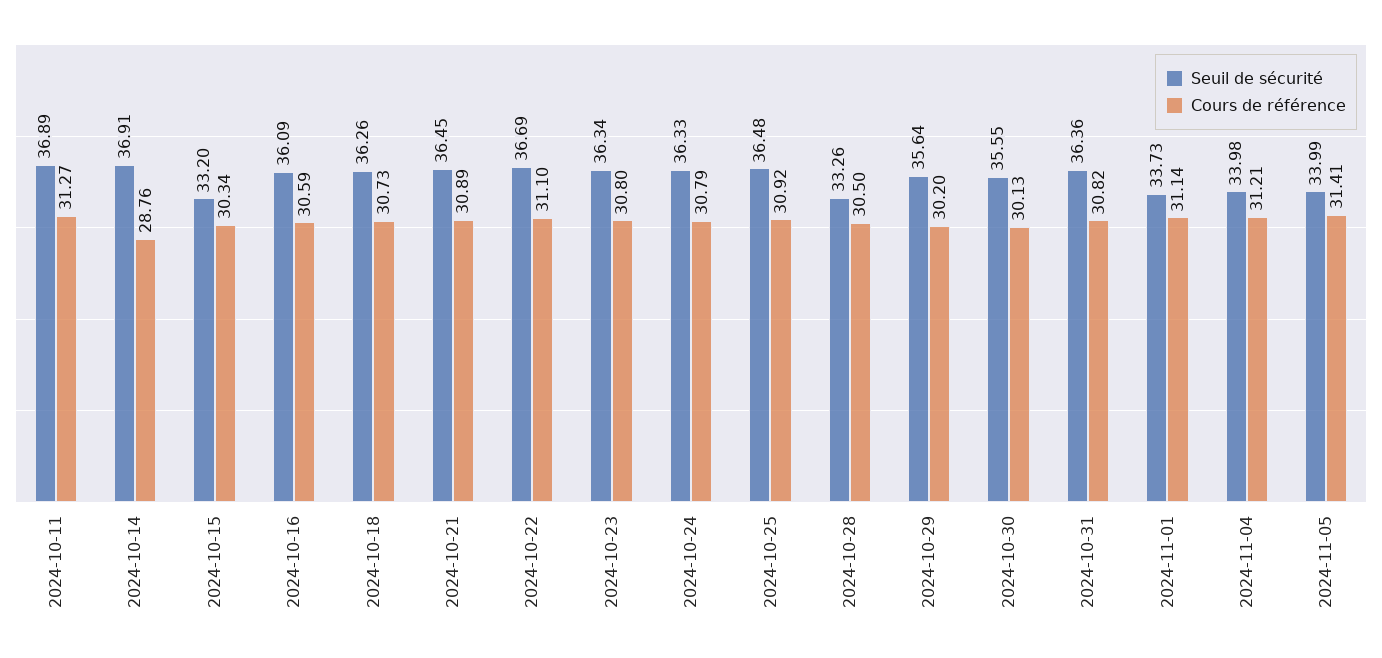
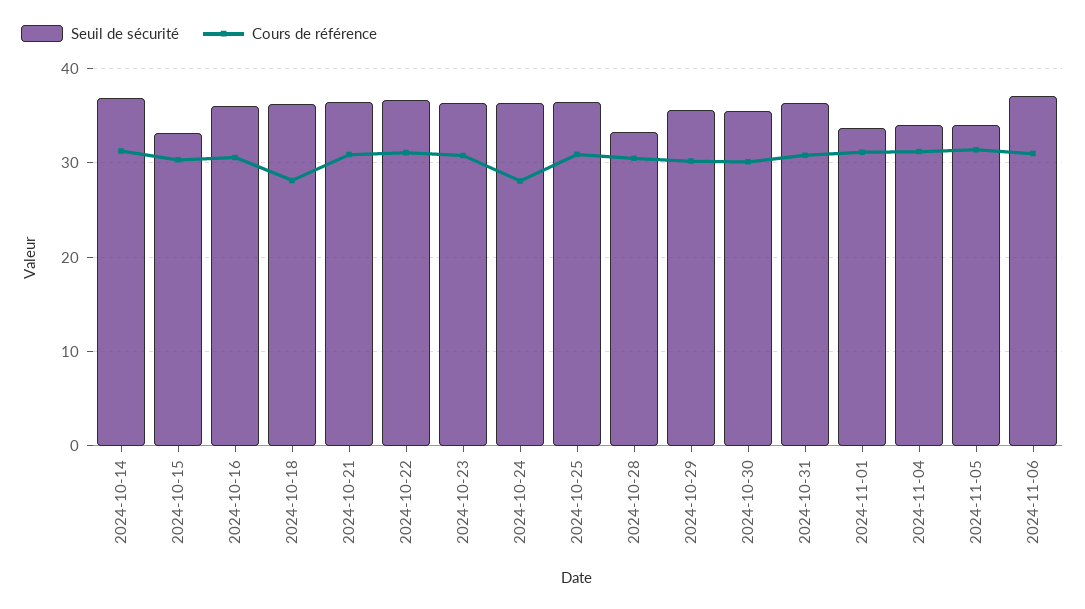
Seuil de sécurité, 2024-10-11: 36.89 -> none
Cours de référence, 2024-10-11: 31.27 -> none
Cours de référence, 2024-10-14: 28.76 -> 31
Cours de référence, 2024-10-18: 30.73 -> 28
Cours de référence, 2024-10-24: 30.79 -> 28
Seuil de sécurité, 2024-11-06: none -> 37
Cours de référence, 2024-11-06: none -> 31

